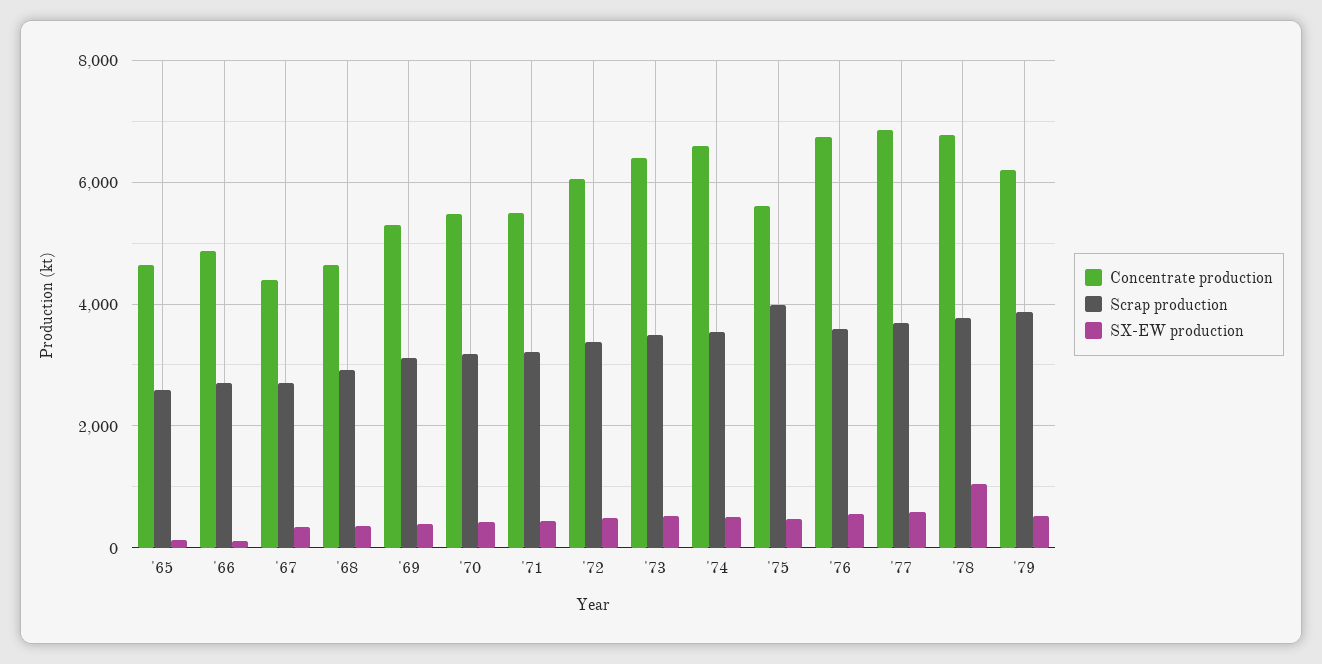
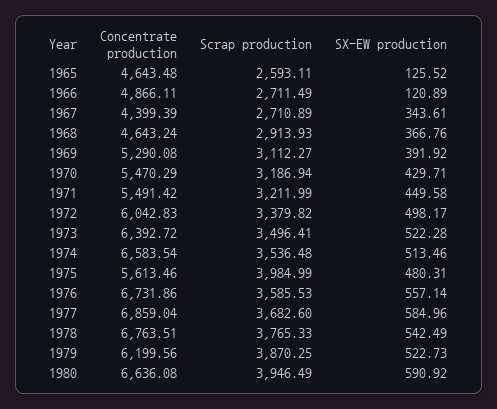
SX-EW production, '78: 1000 -> 542.49
Concentrate production, 1980: none -> 6636.08
Scrap production, 1980: none -> 3946.49
SX-EW production, 1980: none -> 590.92

